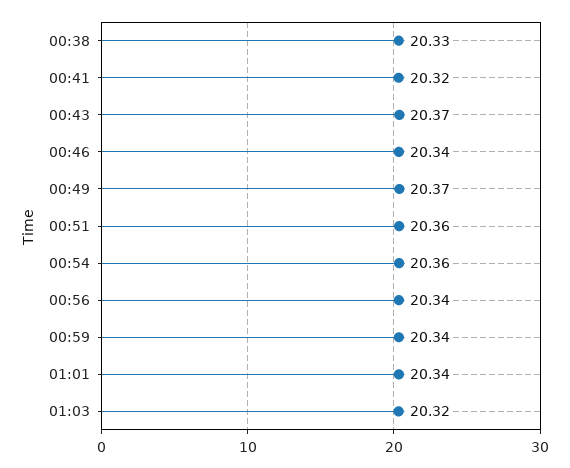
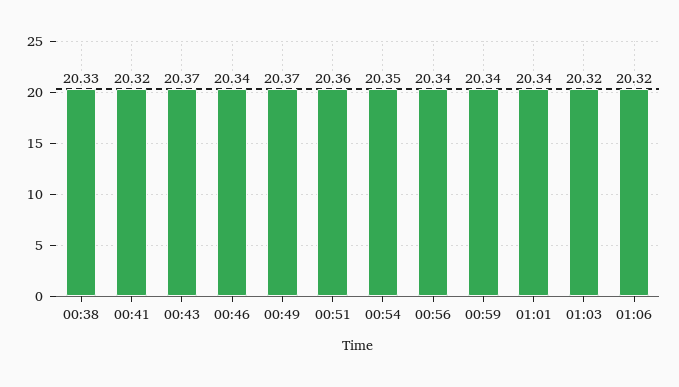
00:54: 20.36 -> 20.35
01:06: none -> 20.32

